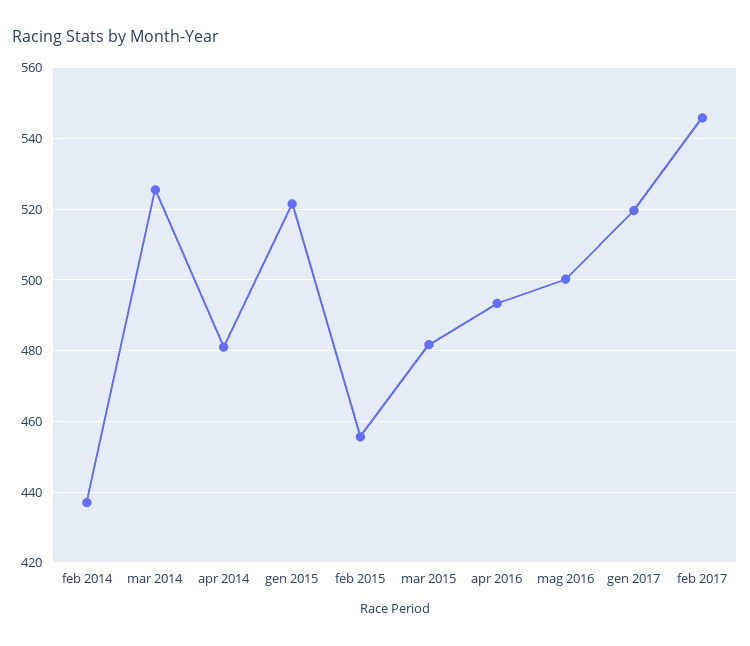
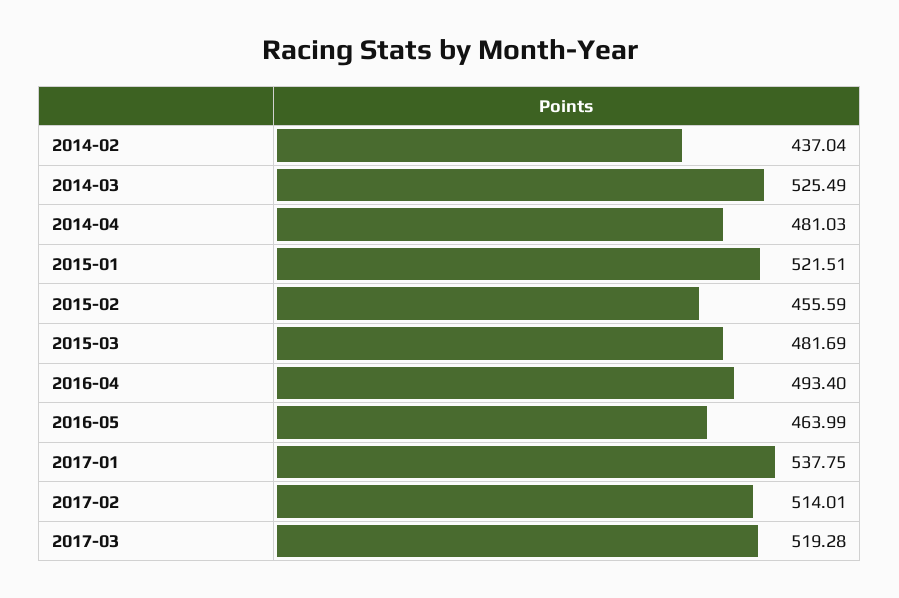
mag 2016: 500 -> 463.99
gen 2017: 520 -> 537.75
feb 2017: 546 -> 514.01
2017-03: none -> 519.28

